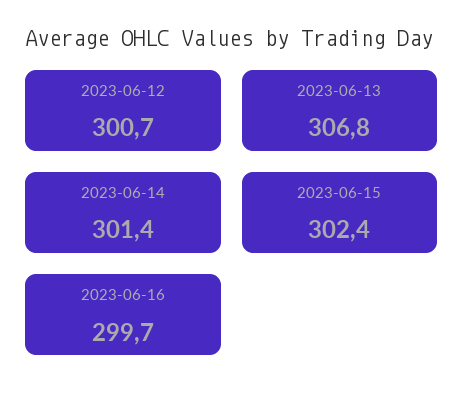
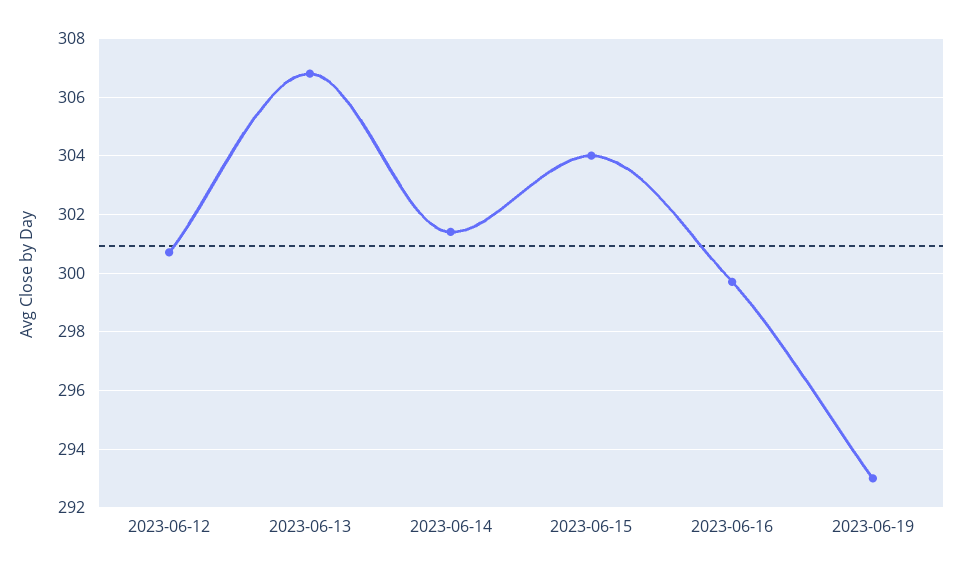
2023-06-15: 302.4 -> 304
2023-06-19: none -> 293

